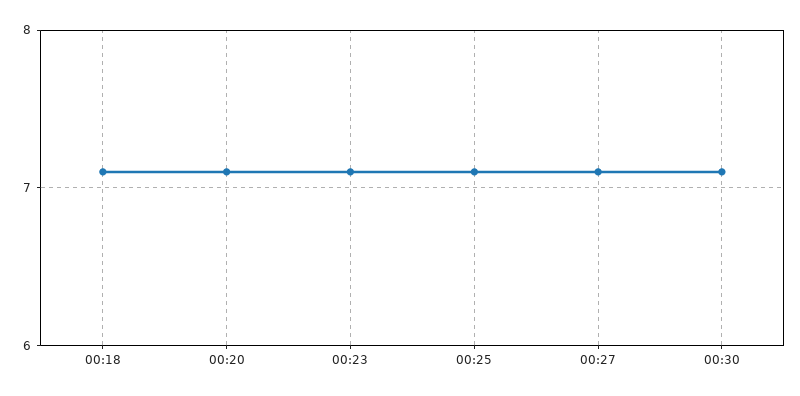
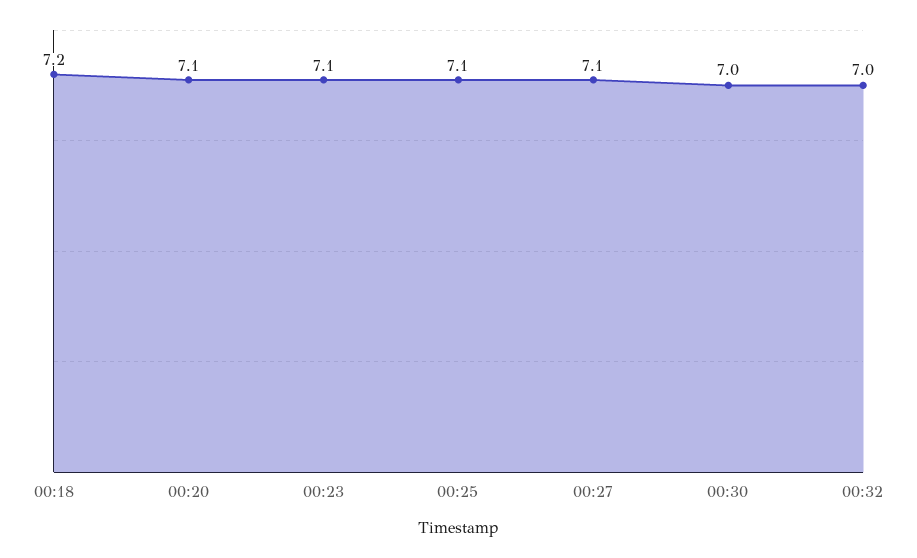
00:18: 7.1 -> 7.2
00:30: 7.1 -> 7
00:32: none -> 7

